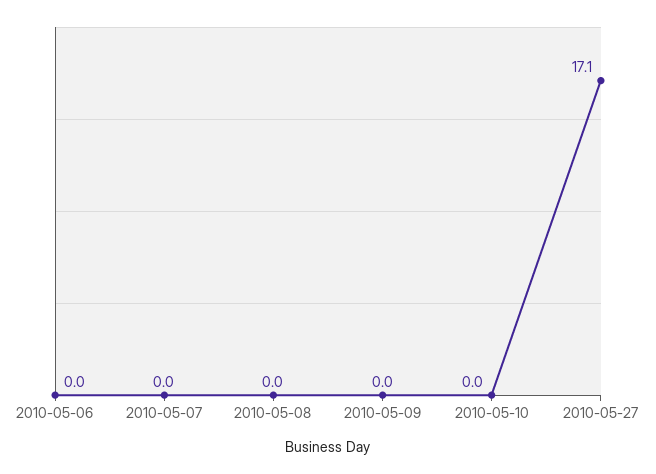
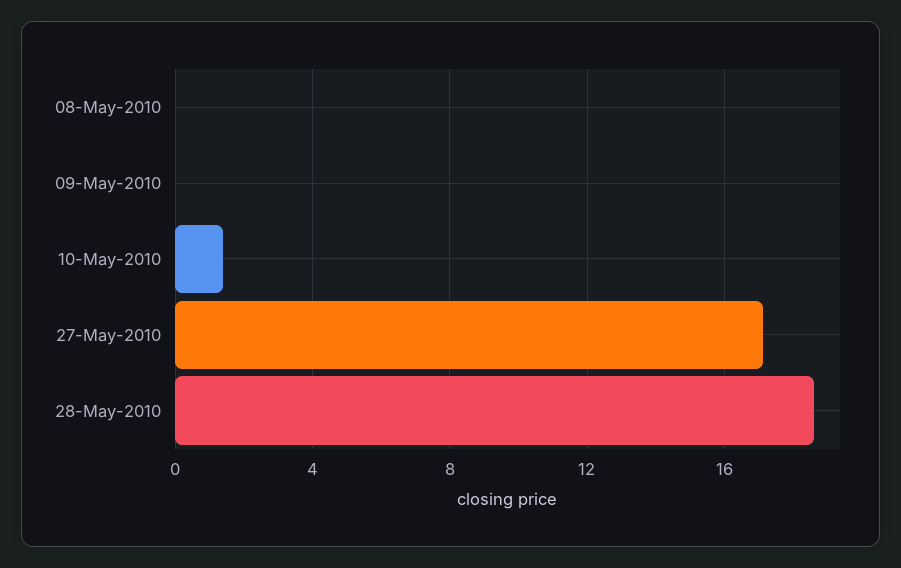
2010-05-06: 0 -> none
2010-05-07: 0 -> none
2010-05-10: 0 -> 1.5
28-May-2010: none -> 18.5

